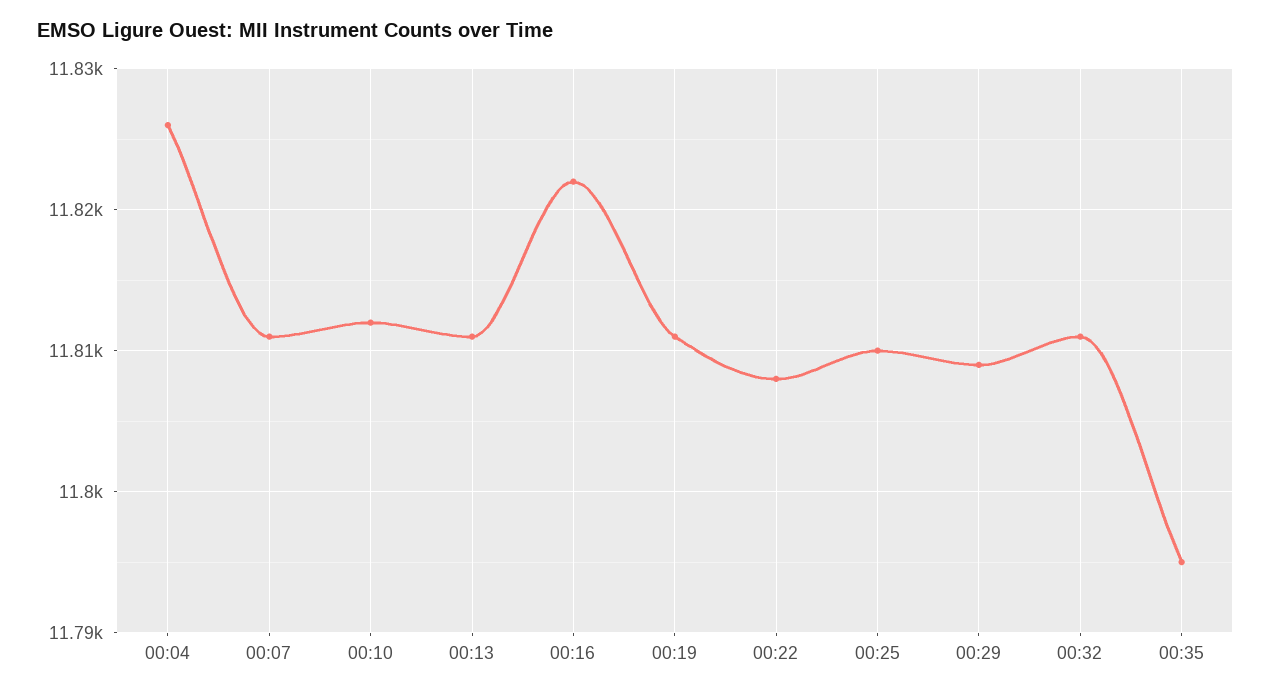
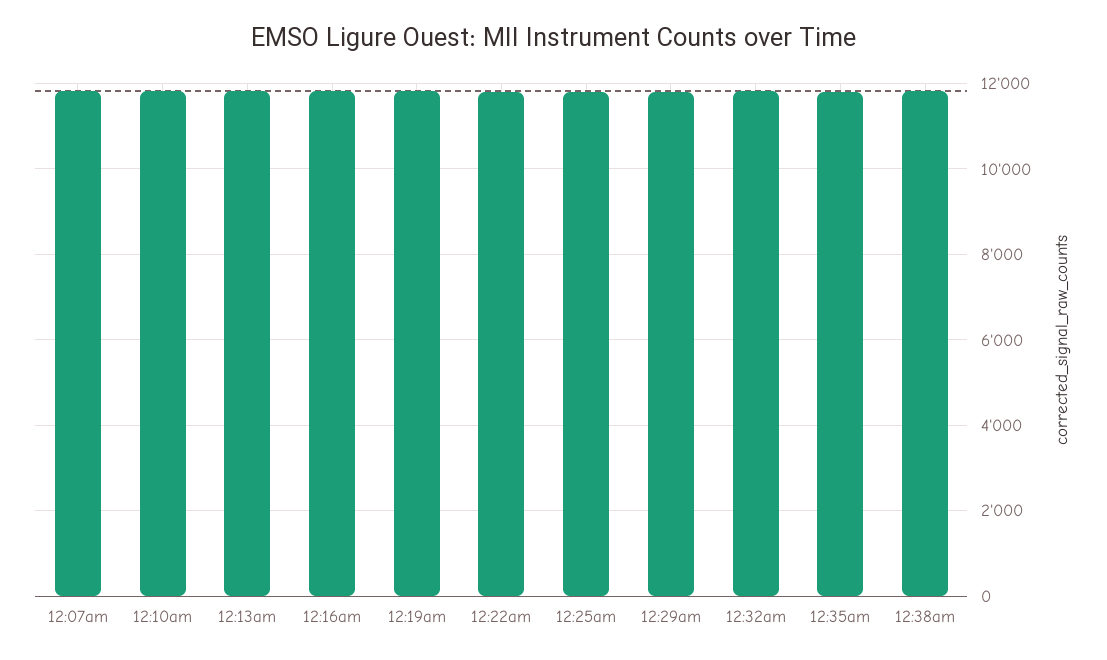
00:04: 11826 -> none
12:38am: none -> 11800

